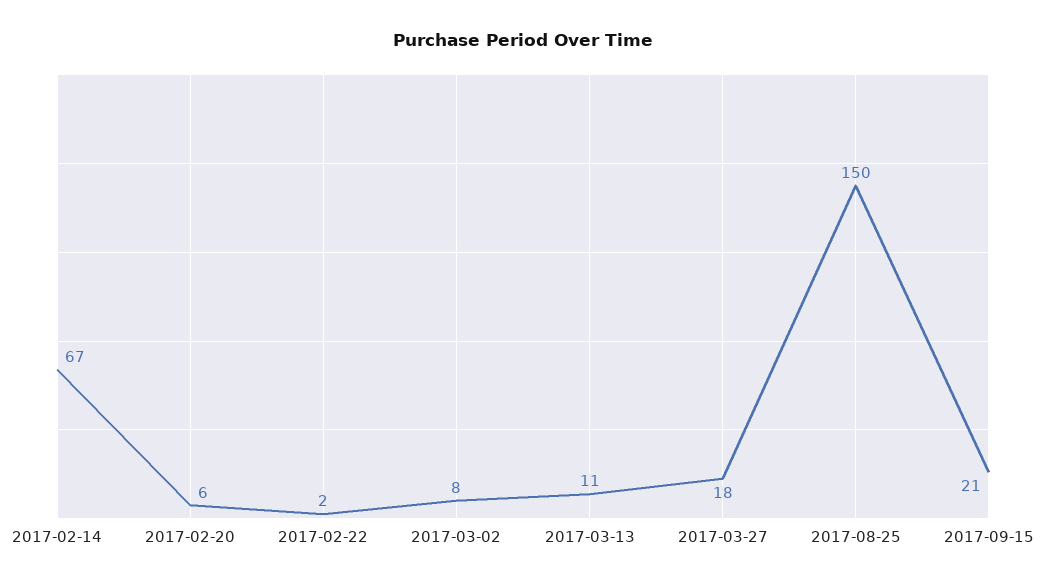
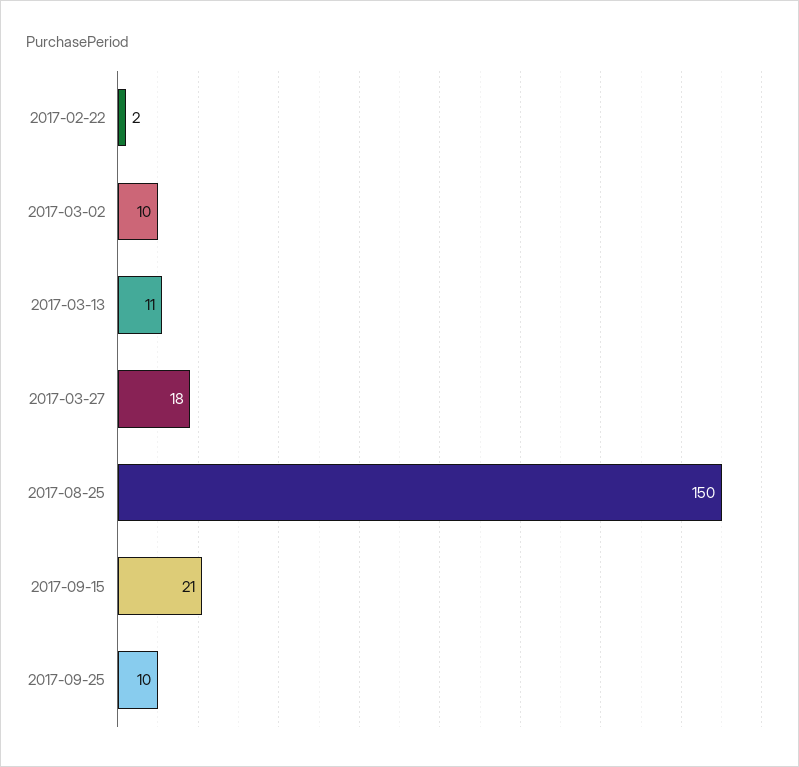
2017-02-14: 67 -> none
2017-02-20: 6 -> none
2017-03-02: 8 -> 10
2017-09-25: none -> 10

